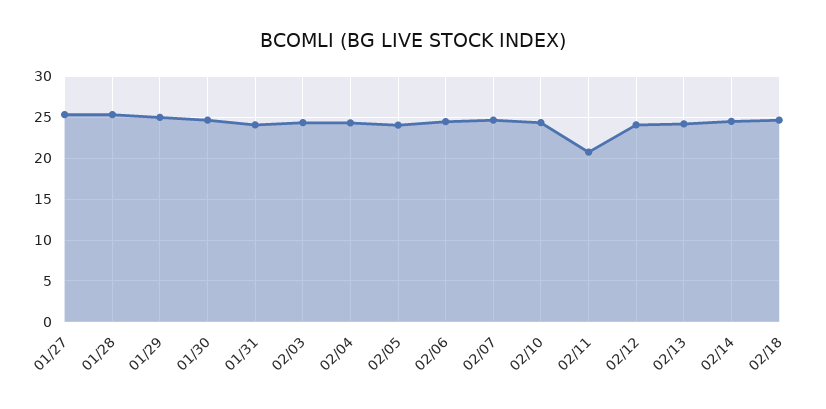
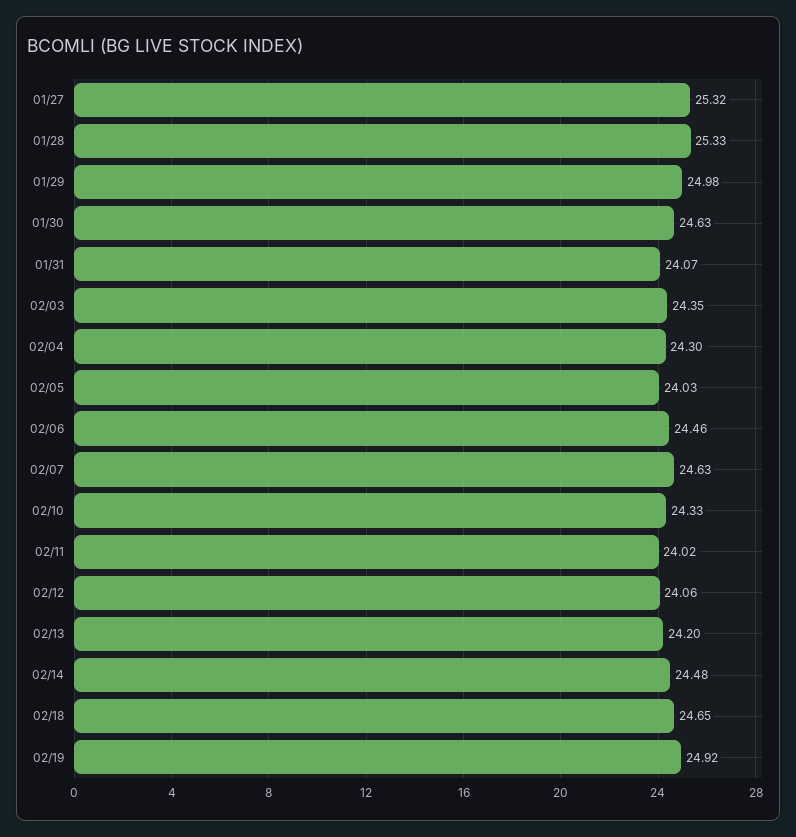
02/11: 21 -> 24.02
02/19: none -> 24.92

